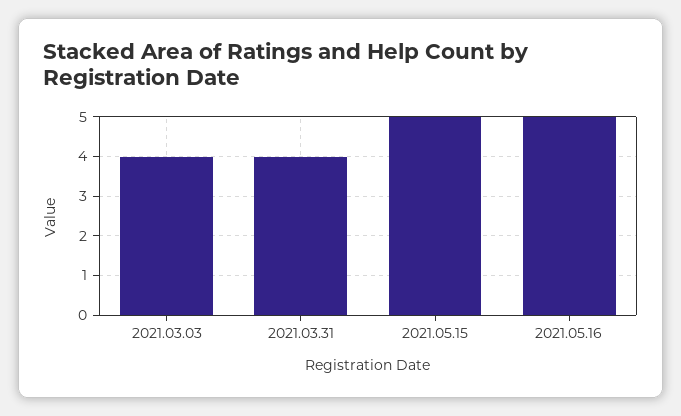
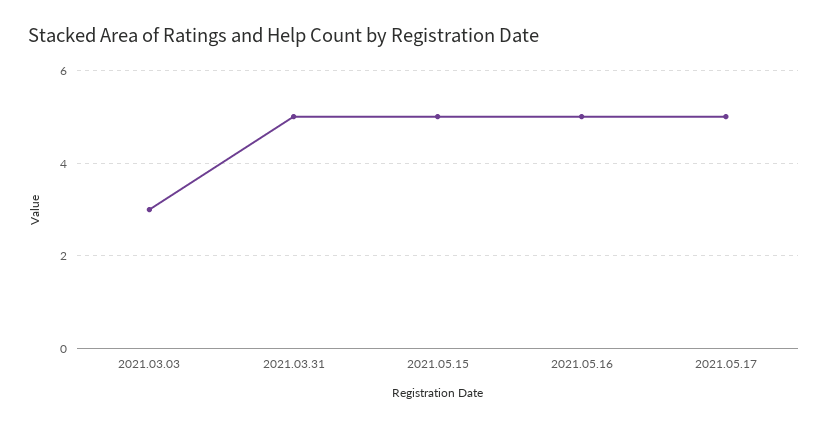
2021.03.03: 4 -> 3
2021.03.31: 4 -> 5
2021.05.17: none -> 5

